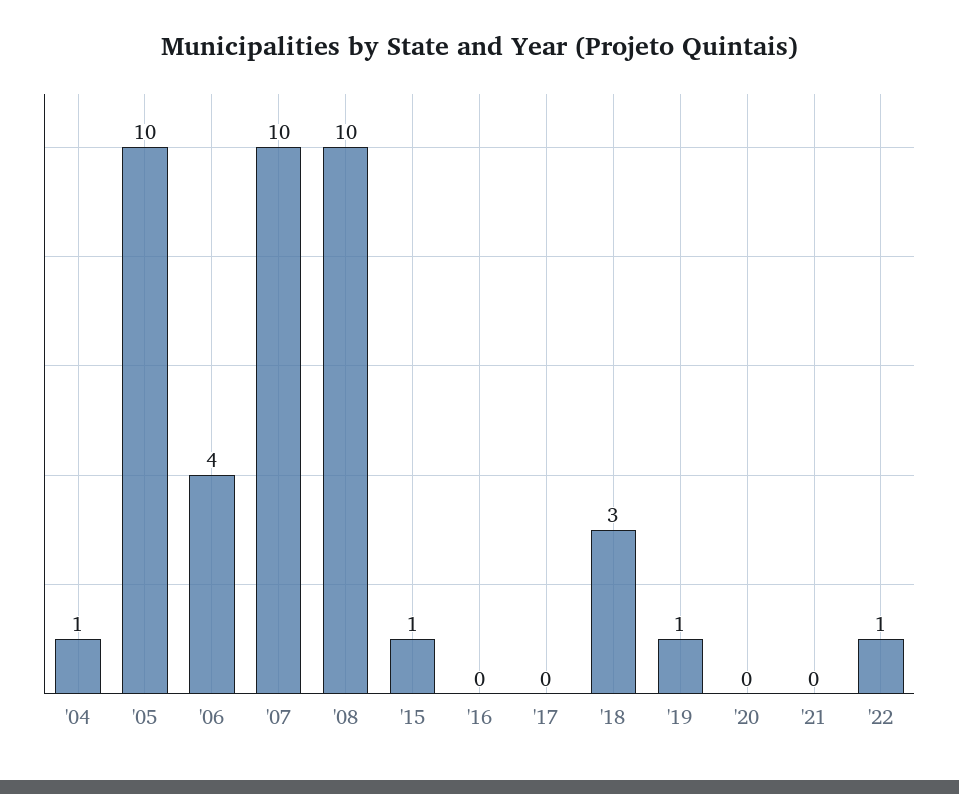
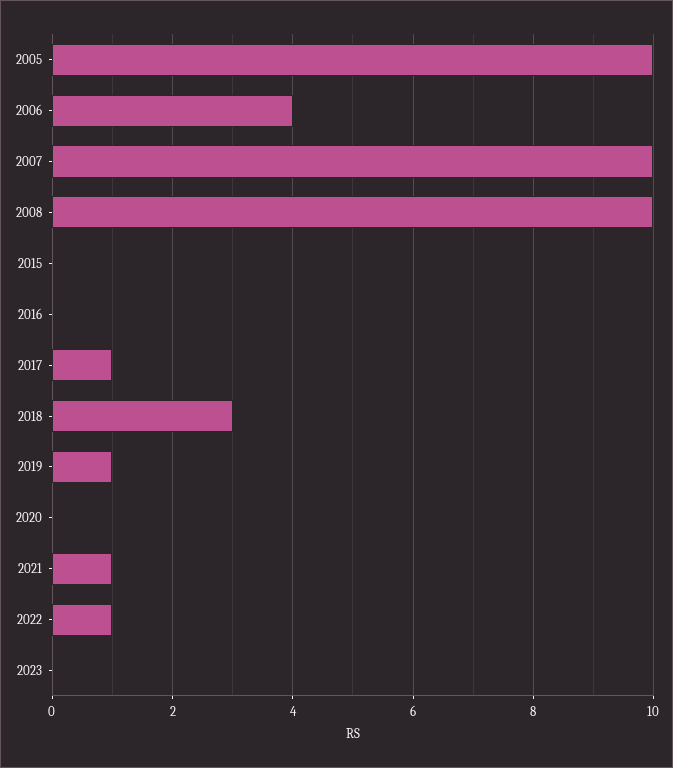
'04: 1 -> none
'15: 1 -> 0
'17: 0 -> 1
'21: 0 -> 1
2023: none -> 0

